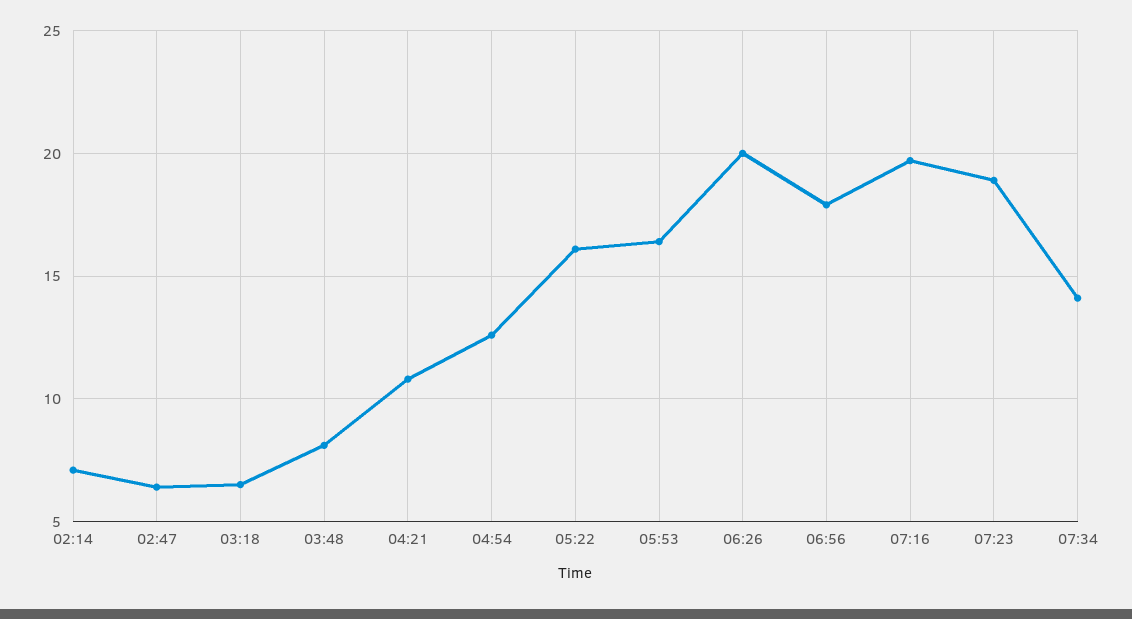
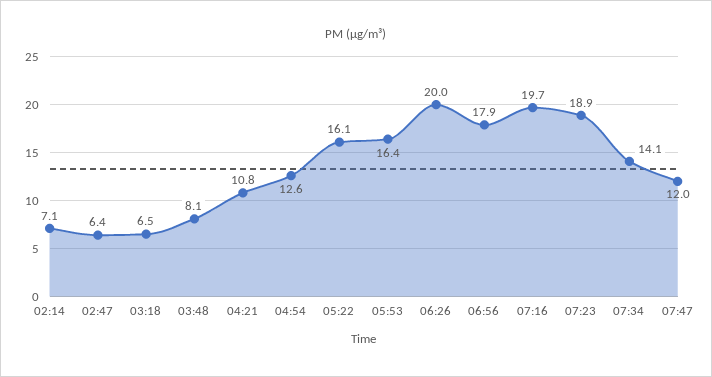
07:47: none -> 12

